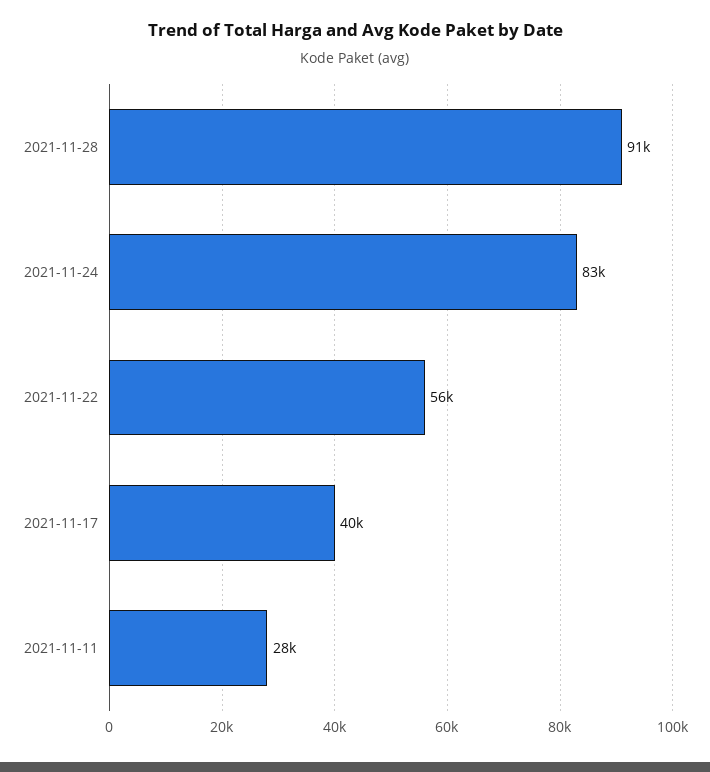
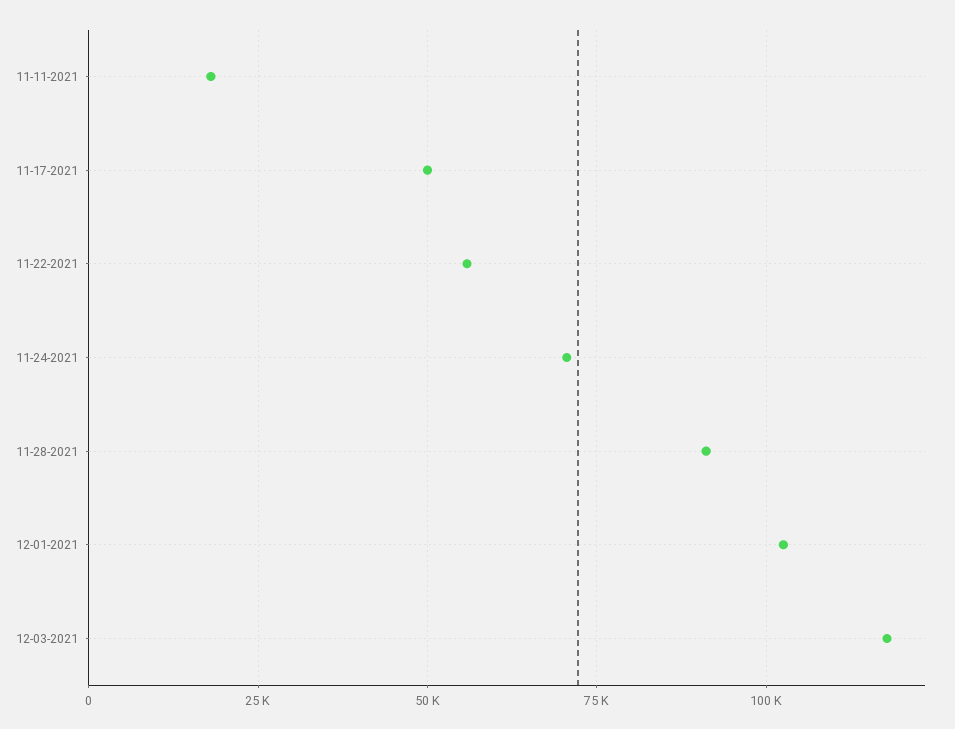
2021-11-24: 83000 -> 70000
2021-11-17: 40000 -> 50000
2021-11-11: 28000 -> 17500
12-01-2021: none -> 102500
12-03-2021: none -> 117500

